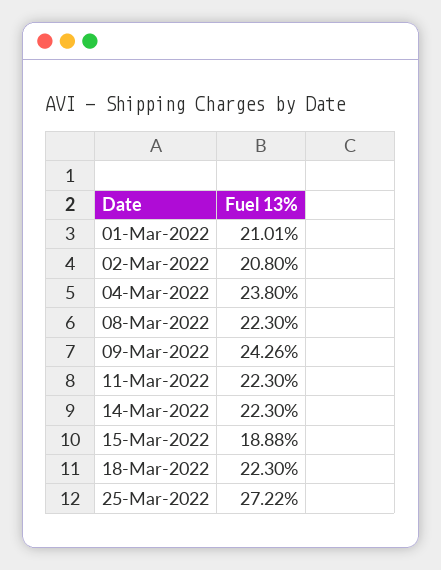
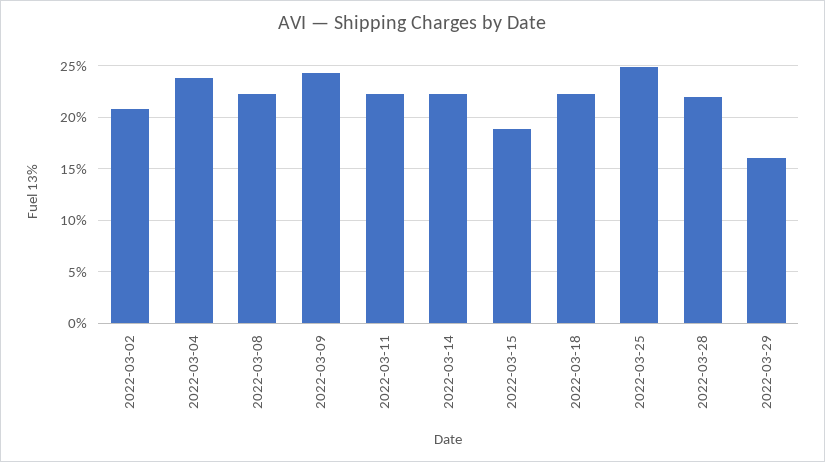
01-Mar-2022: 21.01 -> none
25-Mar-2022: 27.22 -> 25
2022-03-28: none -> 22
2022-03-29: none -> 16

